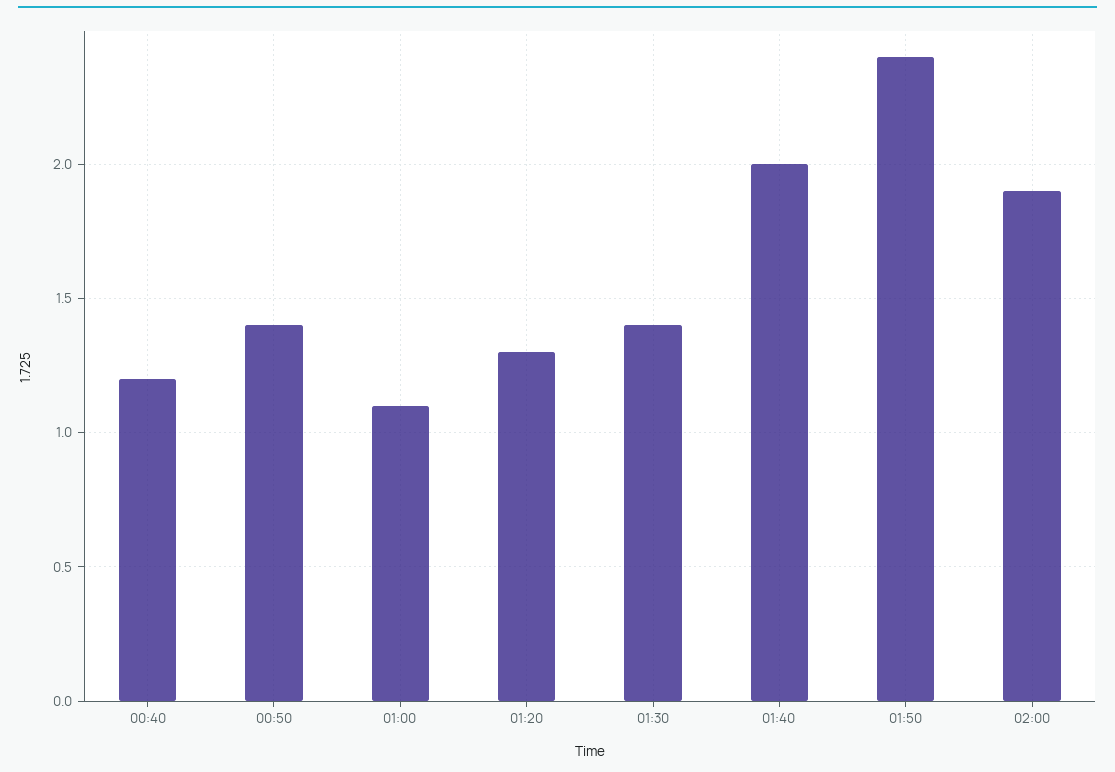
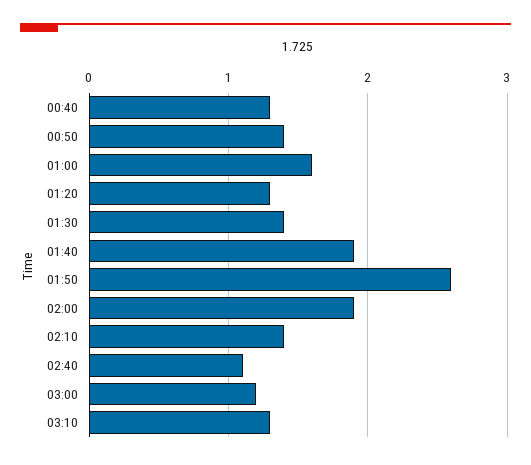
00:40: 1.2 -> 1.3
01:00: 1.1 -> 1.6
01:40: 2 -> 1.9
01:50: 2.4 -> 2.6
02:10: none -> 1.4
02:40: none -> 1.1
03:00: none -> 1.2
03:10: none -> 1.3

